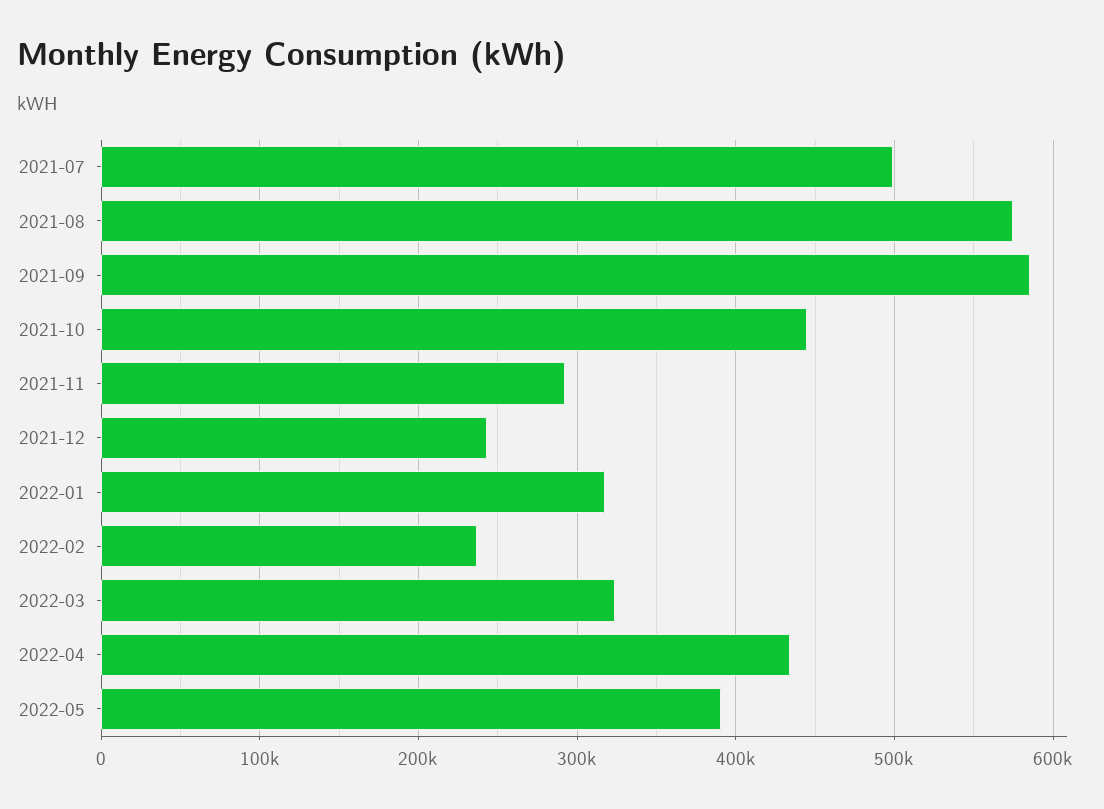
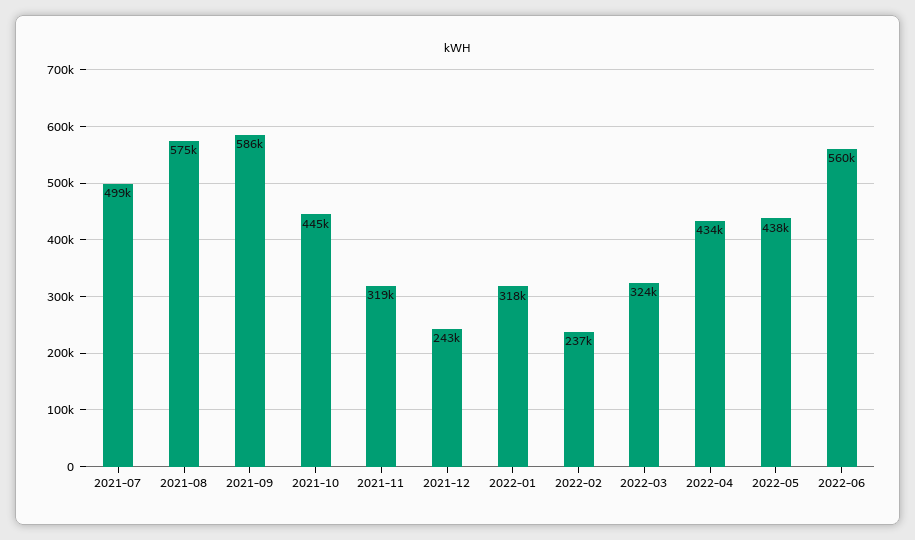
2021-11: 290000 -> 319000
2022-05: 390000 -> 438000
2022-06: none -> 560000

